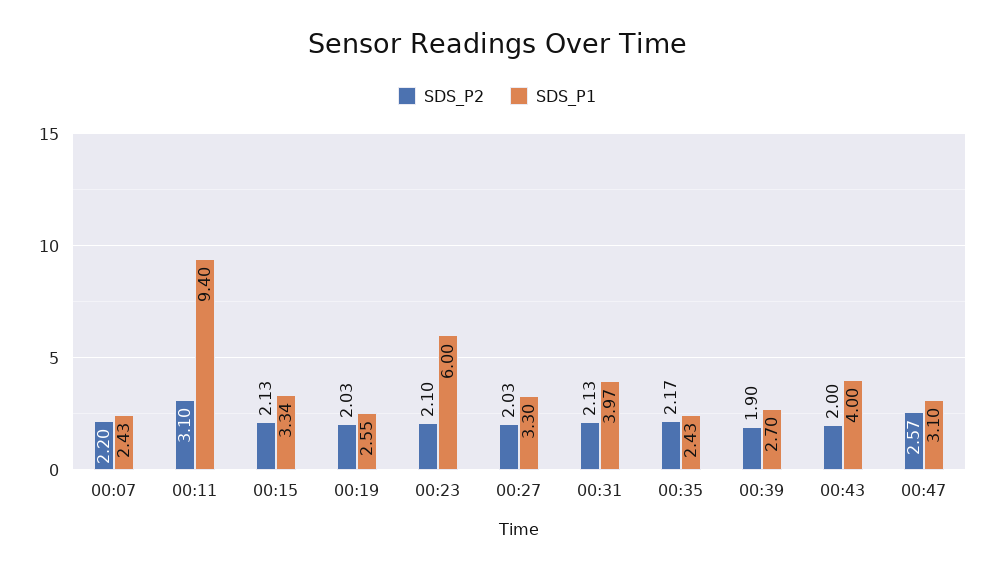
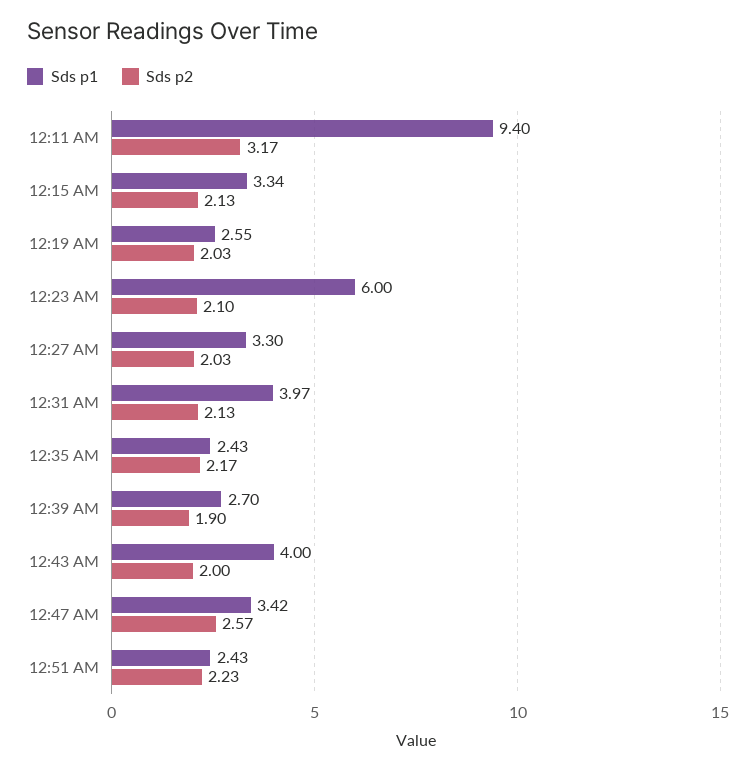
SDS_P2, 00:07: 2.2 -> none
SDS_P1, 00:07: 2.43 -> none
SDS_P2, 00:11: 3.1 -> 3.17
SDS_P1, 00:47: 3.1 -> 3.42
SDS_P1, 12:51 AM: none -> 2.43
SDS_P2, 12:51 AM: none -> 2.23

